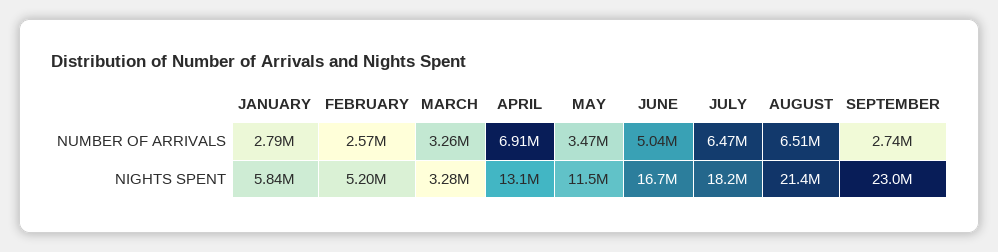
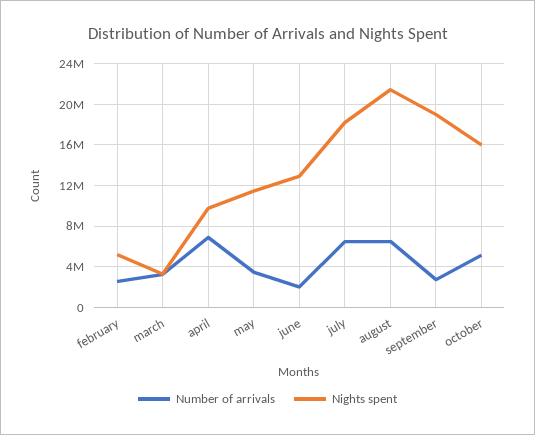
NUMBER OF ARRIVALS, JANUARY: 2790000 -> none
NUMBER OF ARRIVALS, JUNE: 5040000 -> 2000000
NIGHTS SPENT, JANUARY: 5840000 -> none
NIGHTS SPENT, APRIL: 13100000 -> 10000000
NIGHTS SPENT, JUNE: 16700000 -> 13000000
NIGHTS SPENT, SEPTEMBER: 23000000 -> 19000000
NUMBER OF ARRIVALS, october: none -> 5000000
NIGHTS SPENT, october: none -> 16000000

